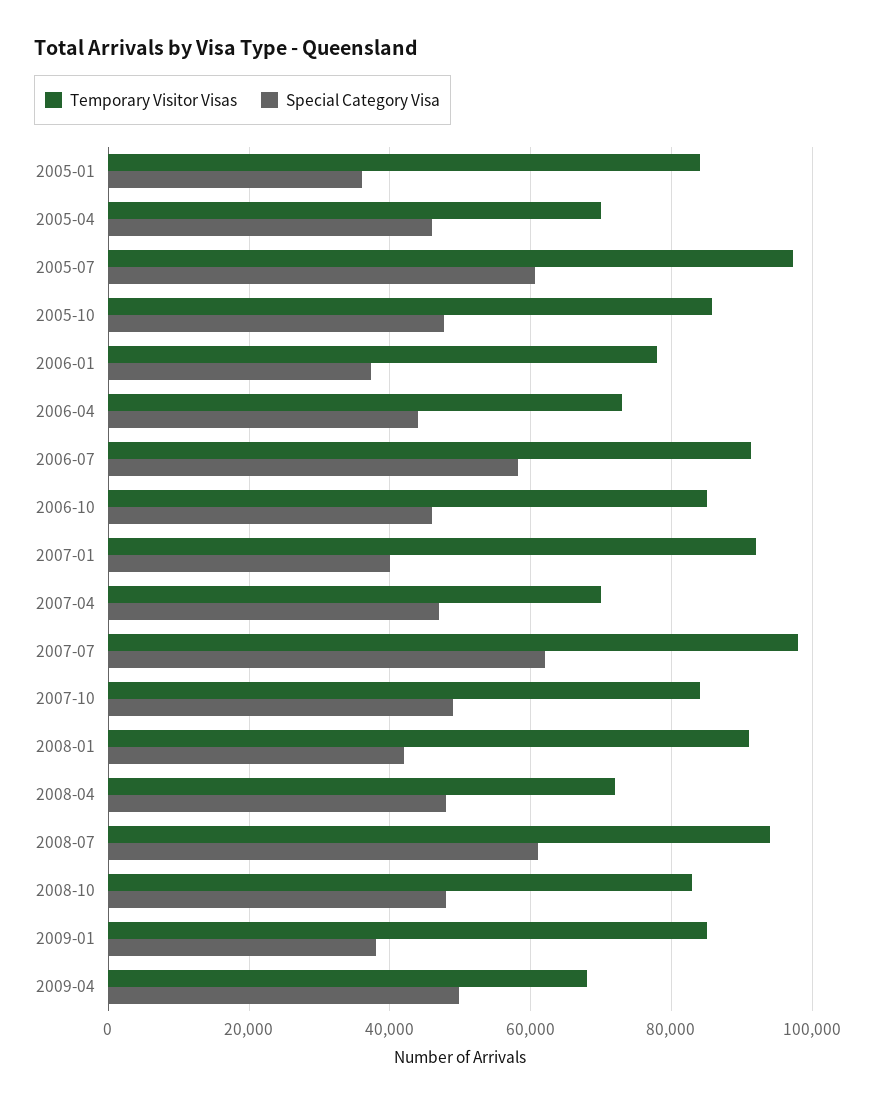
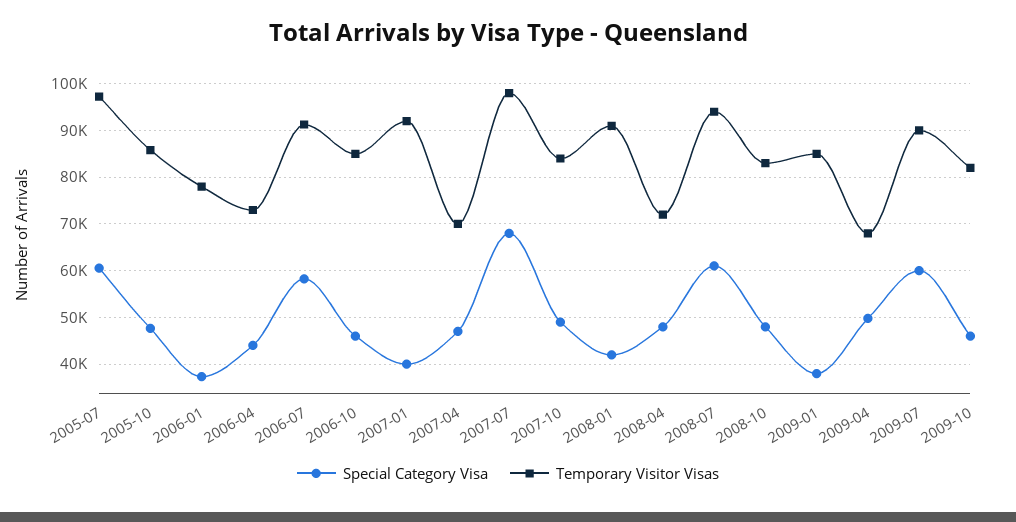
Temporary Visitor Visas, 2005-01: 84000 -> none
Special Category Visa, 2005-01: 36000 -> none
Temporary Visitor Visas, 2005-04: 70000 -> none
Special Category Visa, 2005-04: 46000 -> none
Special Category Visa, 2007-07: 62000 -> 68000
Special Category Visa, 2009-07: none -> 60000
Temporary Visitor Visas, 2009-07: none -> 90000
Special Category Visa, 2009-10: none -> 46000
Temporary Visitor Visas, 2009-10: none -> 82000

